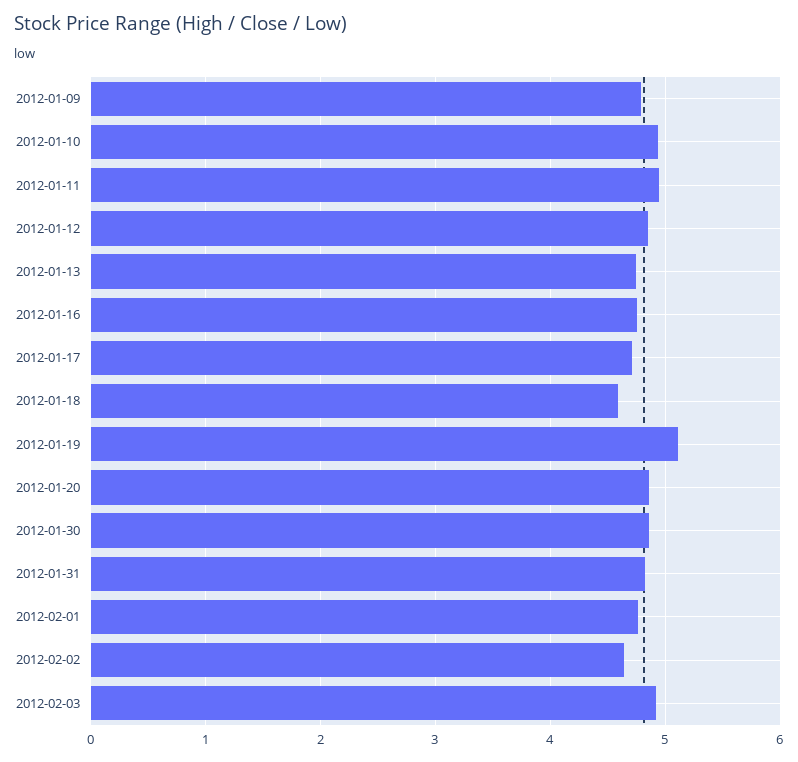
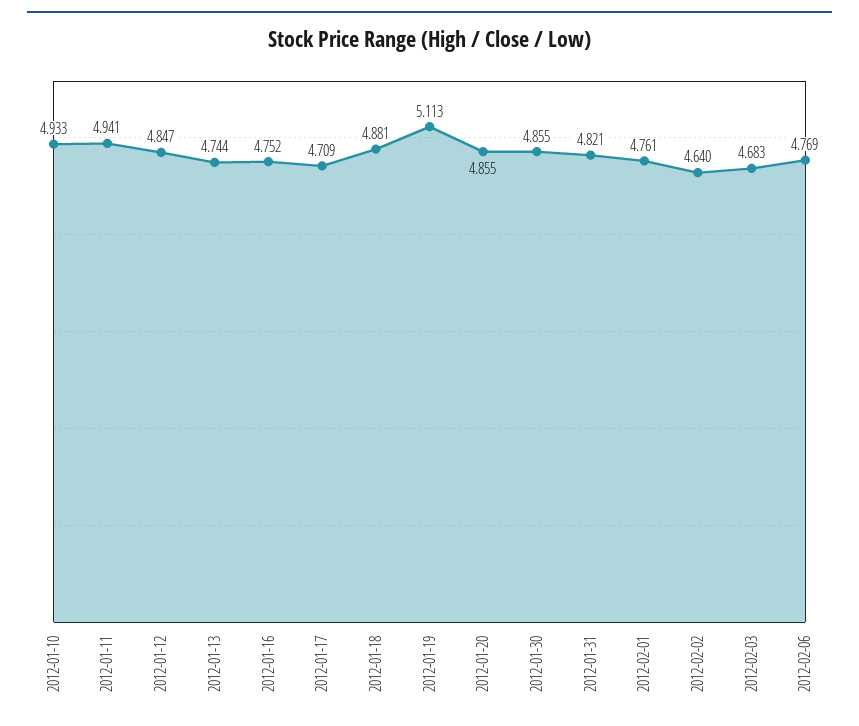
2012-01-09: 4.8 -> none
2012-01-18: 4.6 -> 4.881
2012-02-03: 4.9 -> 4.683
2012-02-06: none -> 4.769

